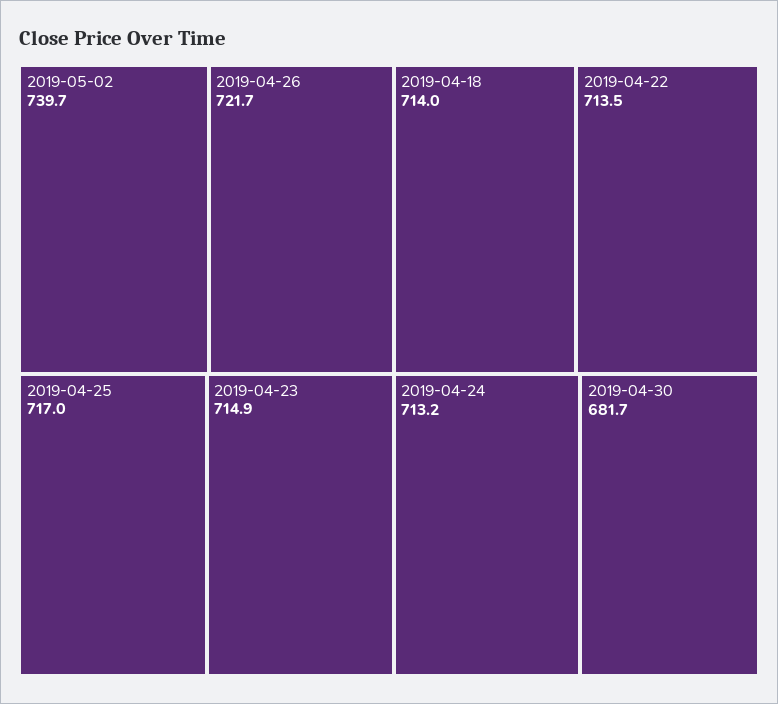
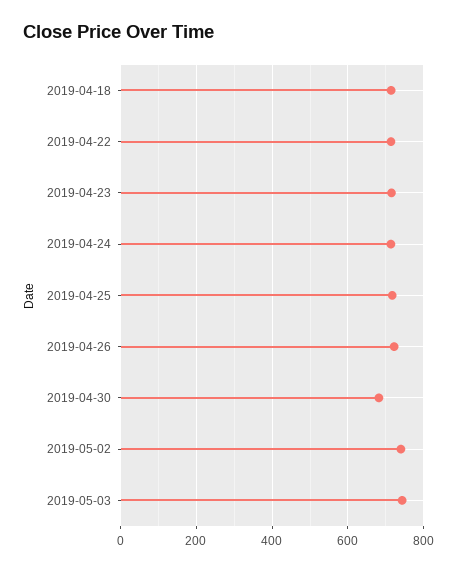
2019-05-03: none -> 740

